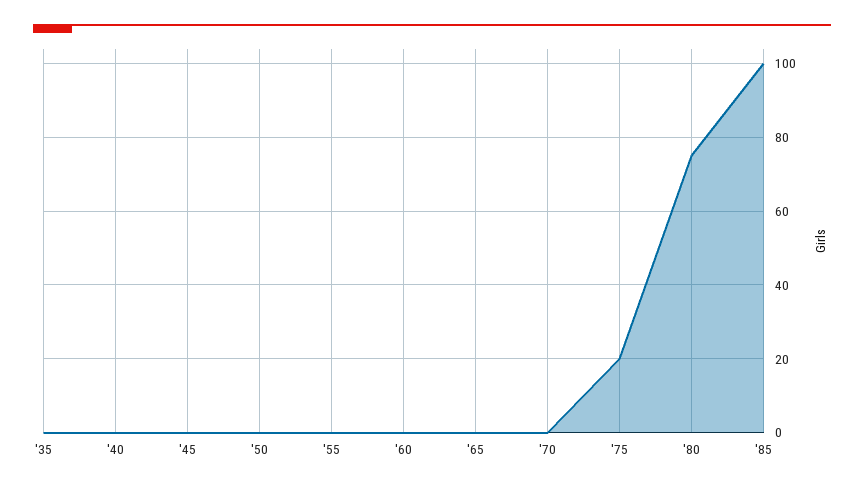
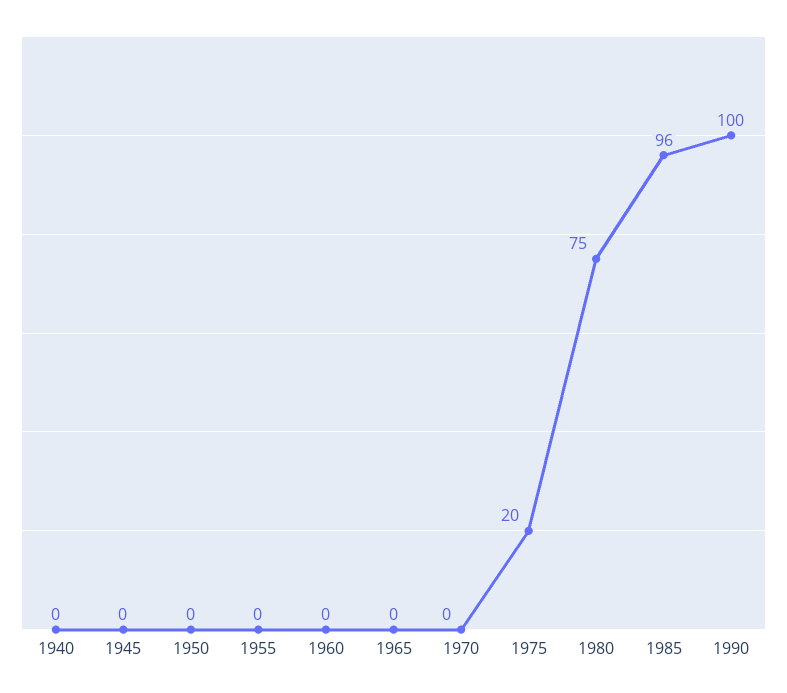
'35: 0 -> none
'85: 100 -> 96
1990: none -> 100

